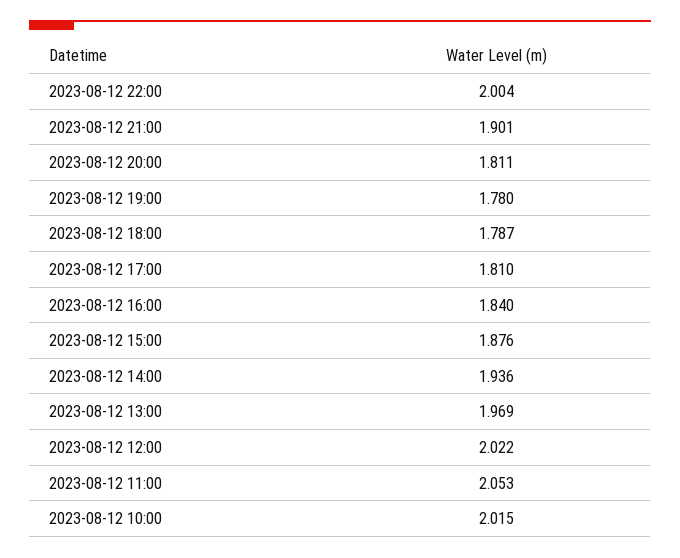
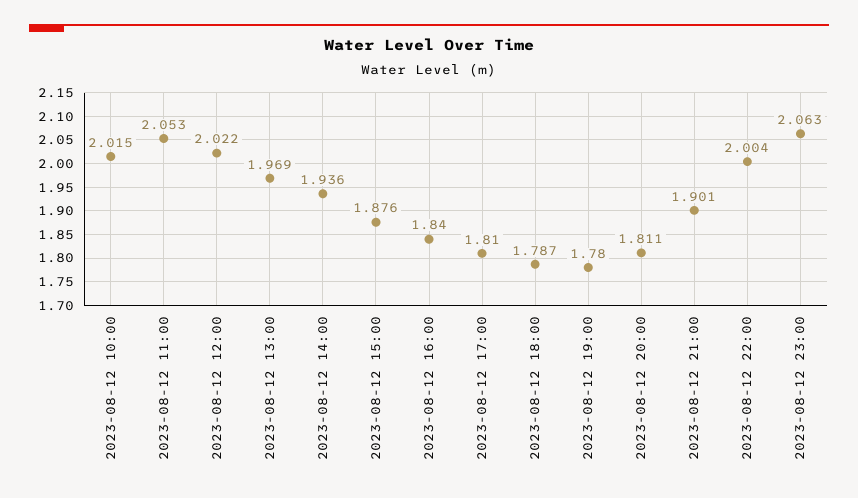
2023-08-12 23:00: none -> 2.063

